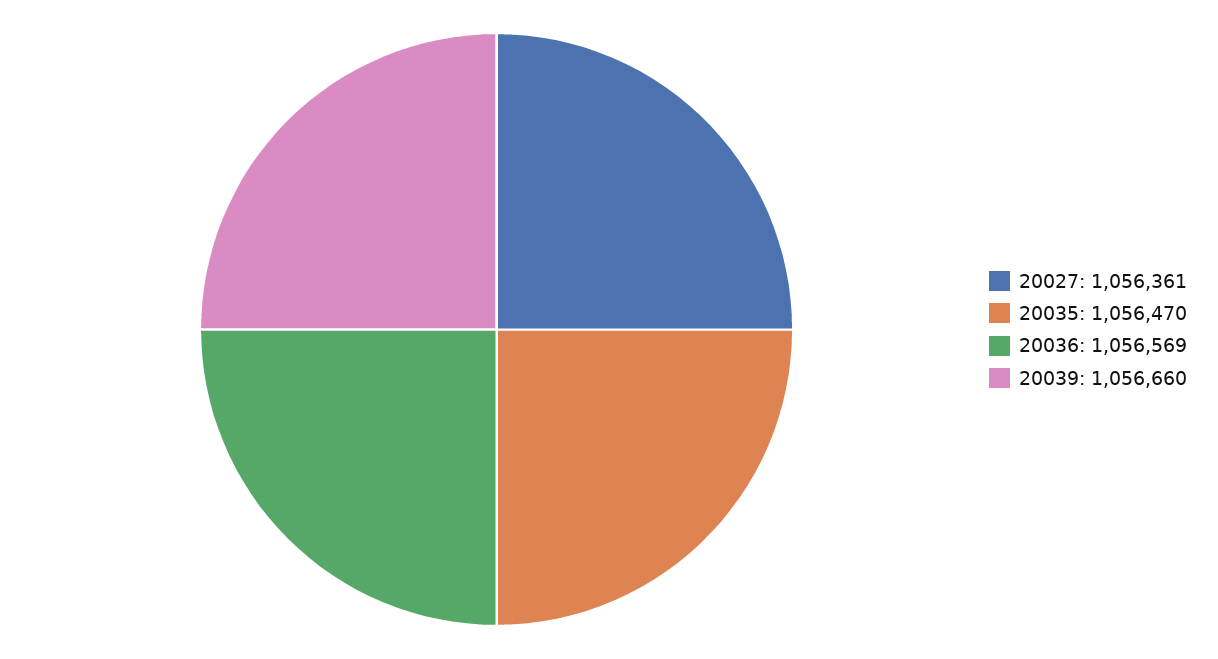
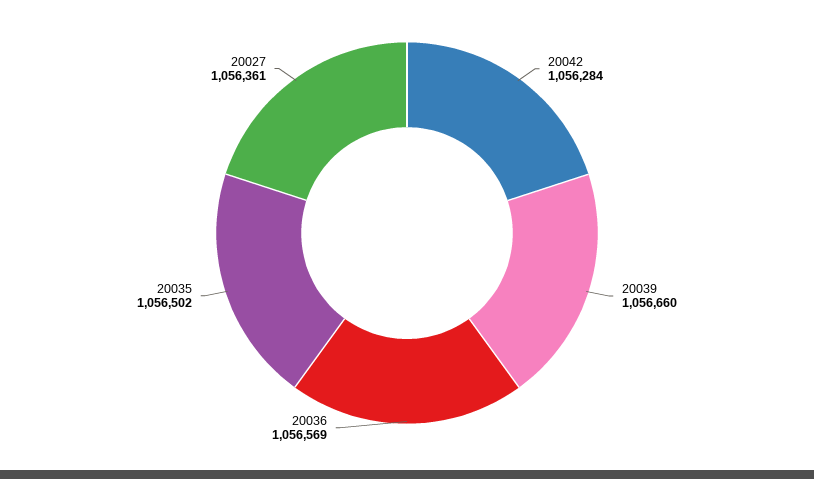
20035: 1056470 -> 1056502
20042: none -> 1056284

